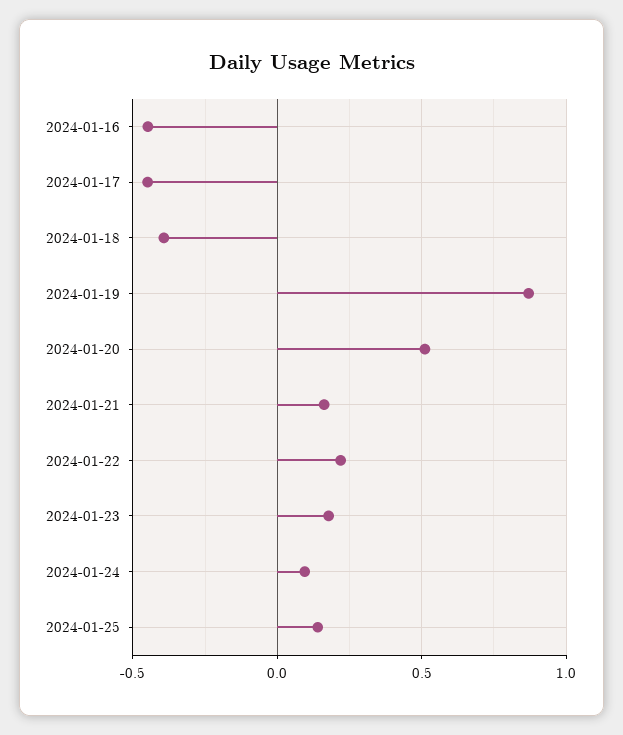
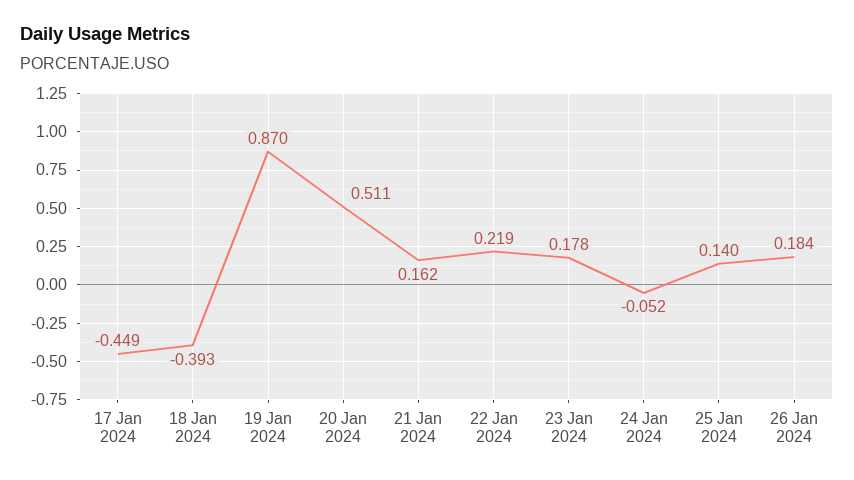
2024-01-16: -0.45 -> none
2024-01-24: 0.1 -> -0.052
26 Jan 2024: none -> 0.184

